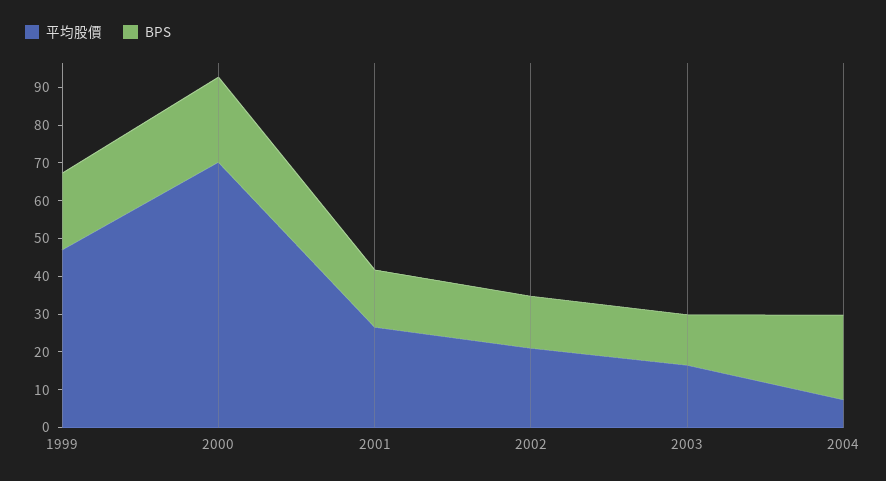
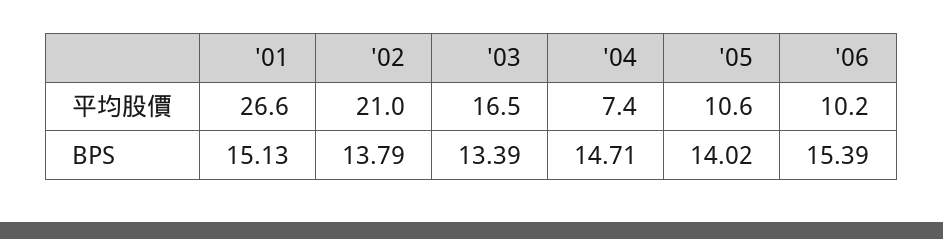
平均股價, 1999: 47.5 -> none
BPS, 1999: 20 -> none
平均股價, 2000: 70 -> none
BPS, 2000: 22.5 -> none
BPS, 2004: 22.5 -> 14.71
平均股價, '05: none -> 10.6
平均股價, '06: none -> 10.2
BPS, '05: none -> 14.02
BPS, '06: none -> 15.39

